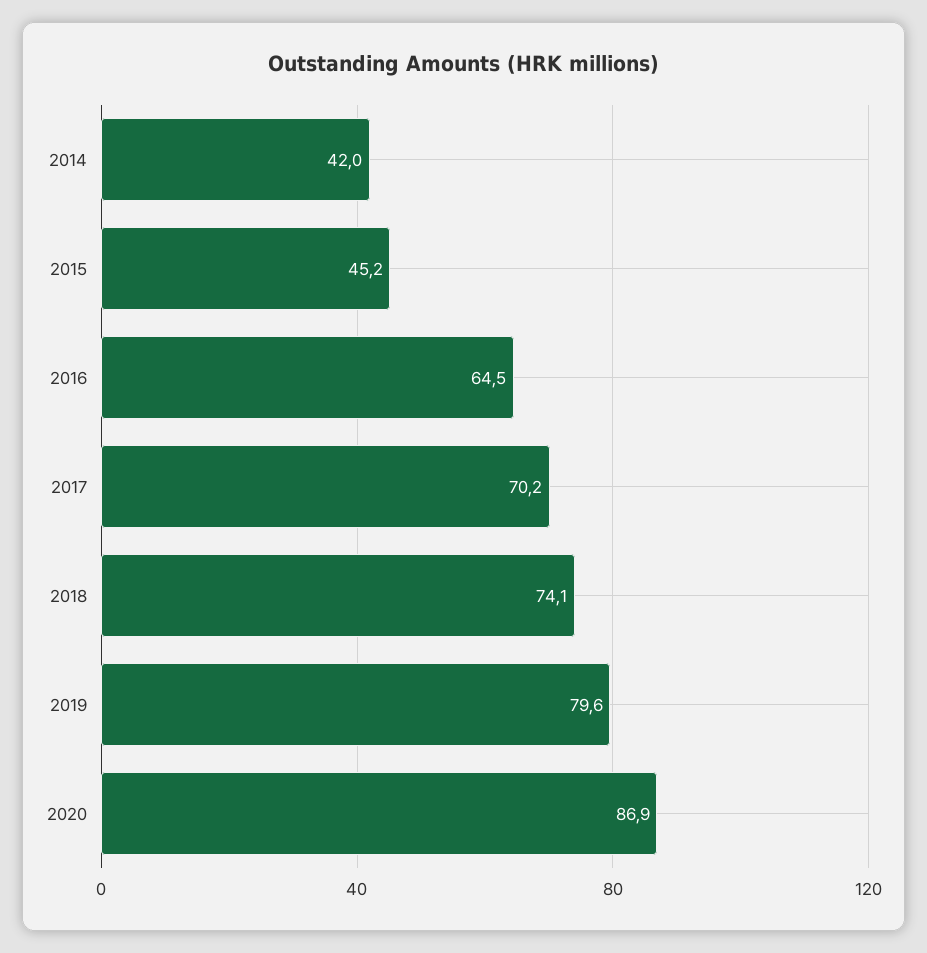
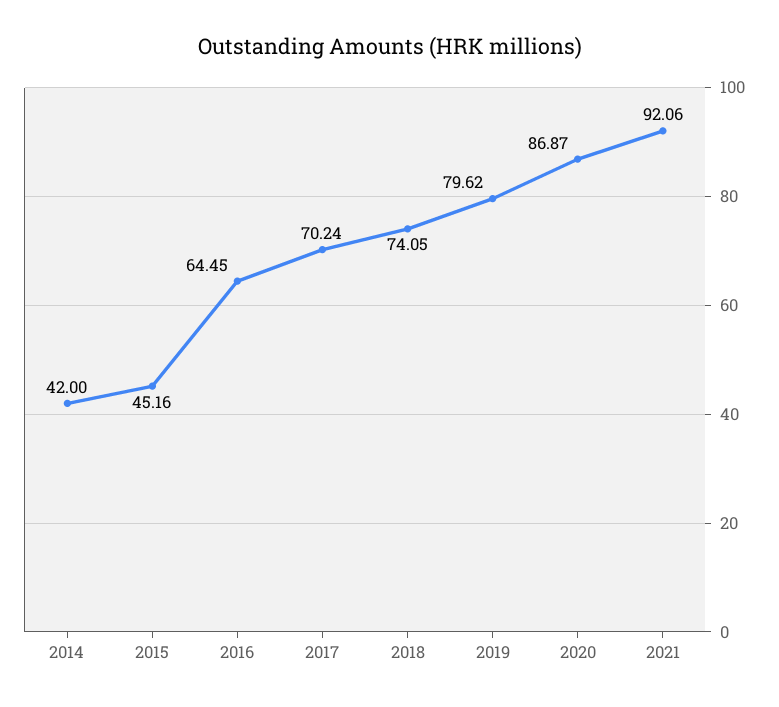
2021: none -> 92.06

